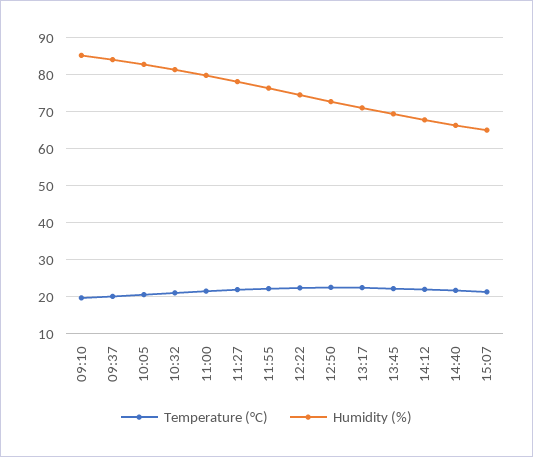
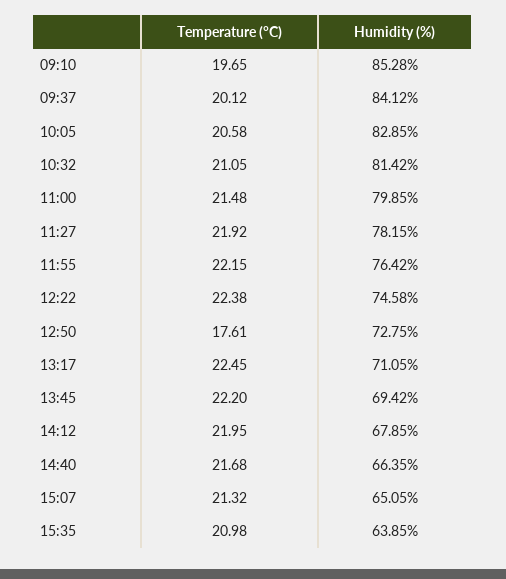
Temperature (°C), 12:50: 22 -> 17.61
Temperature (°C), 15:35: none -> 20.98
Humidity (%), 15:35: none -> 63.85

